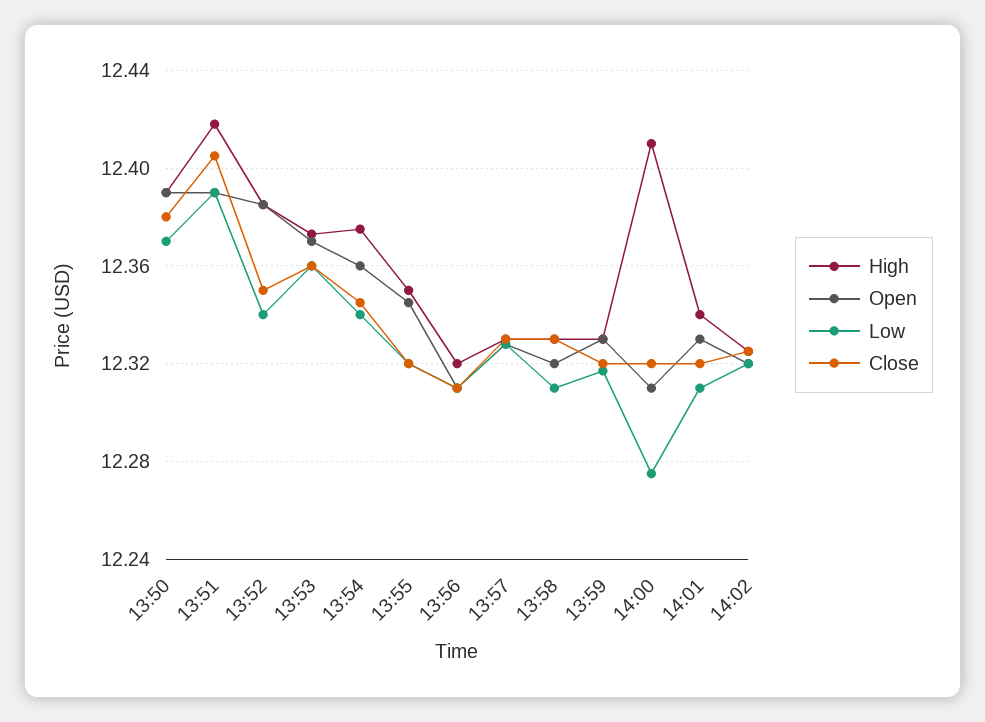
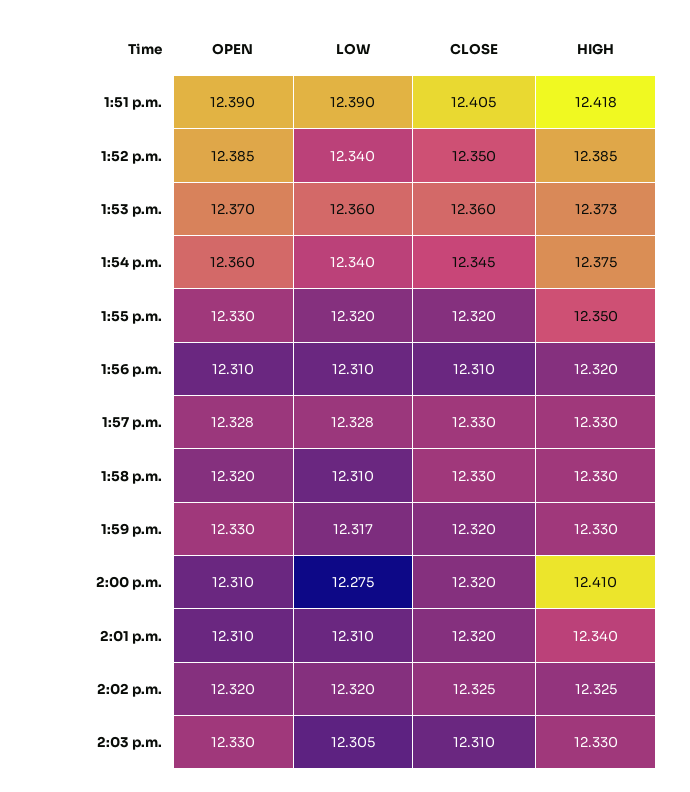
High, 13:50: 12.39 -> none
Open, 13:50: 12.39 -> none
Low, 13:50: 12.37 -> none
Close, 13:50: 12.38 -> none
Open, 13:55: 12.345 -> 12.33
Open, 14:01: 12.33 -> 12.31
Open, 2:03 p.m.: none -> 12.33
Low, 2:03 p.m.: none -> 12.305
Close, 2:03 p.m.: none -> 12.31
High, 2:03 p.m.: none -> 12.33

